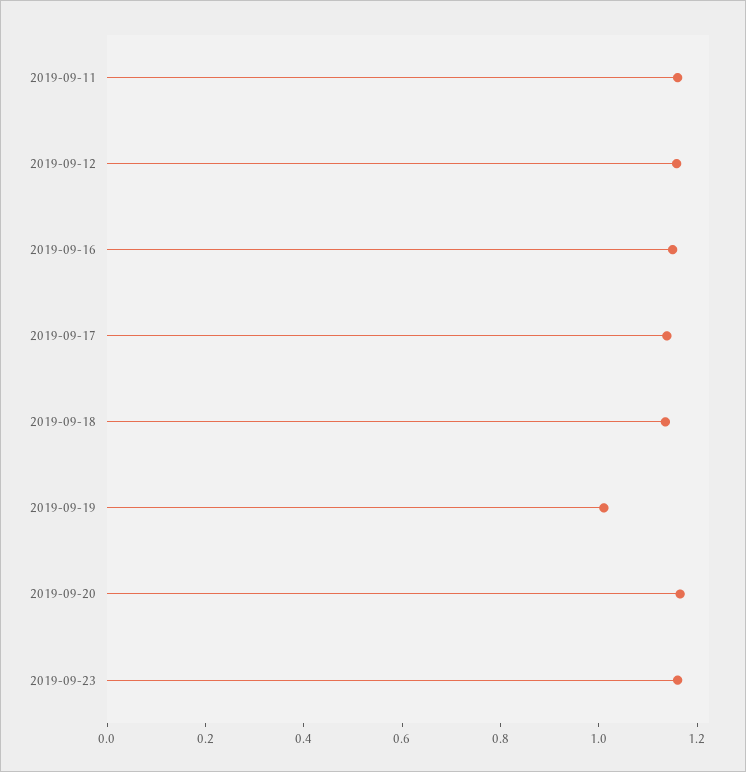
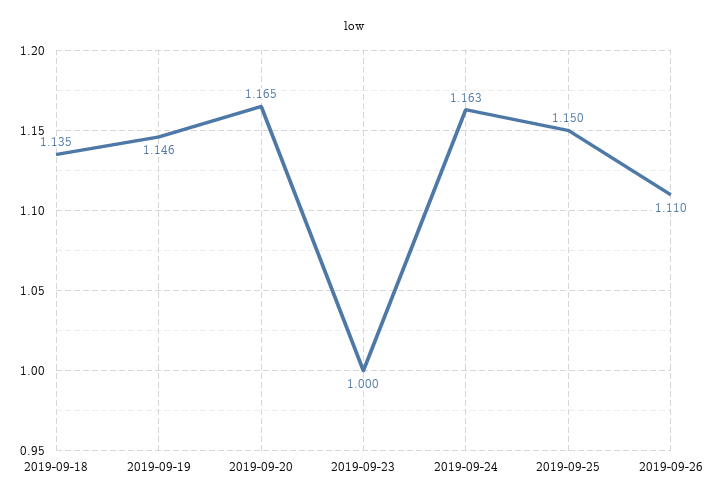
2019-09-11: 1.15 -> none
2019-09-12: 1.15 -> none
2019-09-16: 1.15 -> none
2019-09-17: 1.15 -> none
2019-09-19: 1 -> 1.146
2019-09-23: 1.15 -> 1
2019-09-24: none -> 1.163
2019-09-25: none -> 1.15
2019-09-26: none -> 1.11

